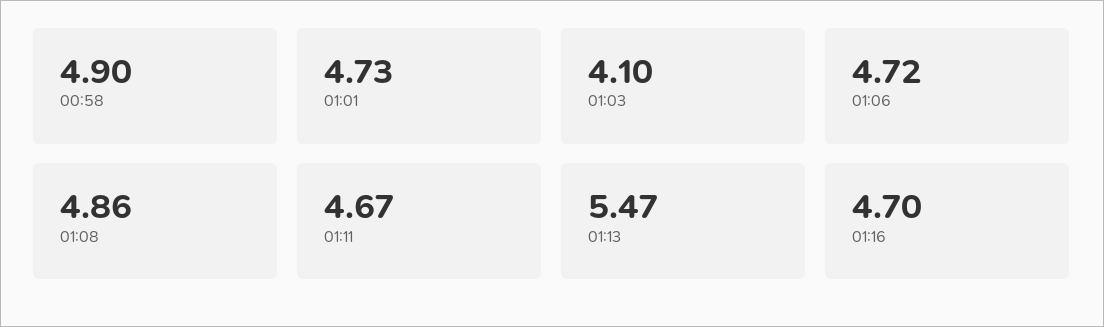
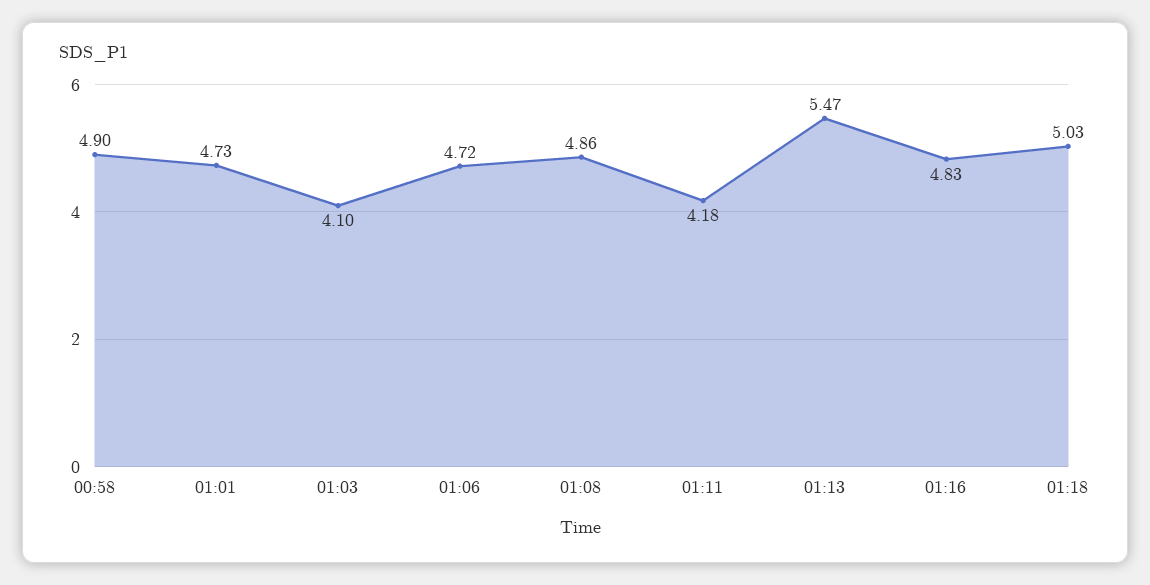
01:11: 4.67 -> 4.18
01:16: 4.7 -> 4.83
01:18: none -> 5.03

